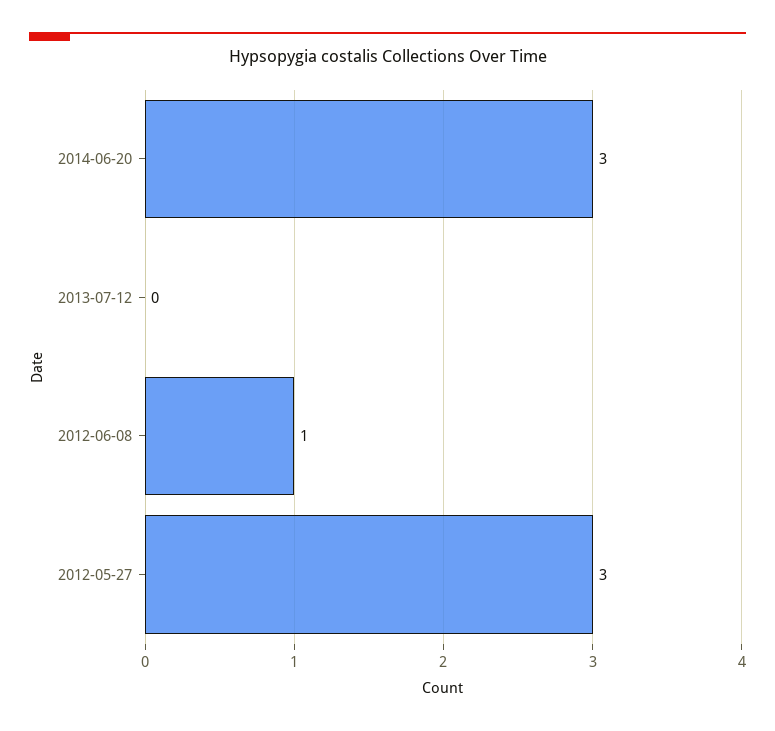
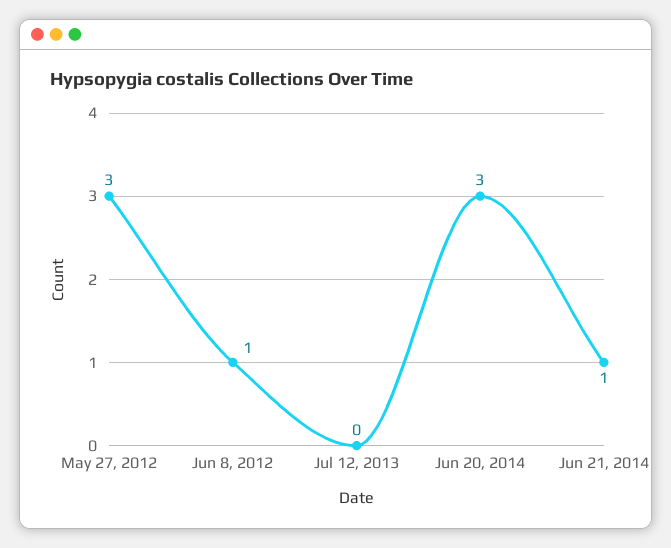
Jun 21, 2014: none -> 1

